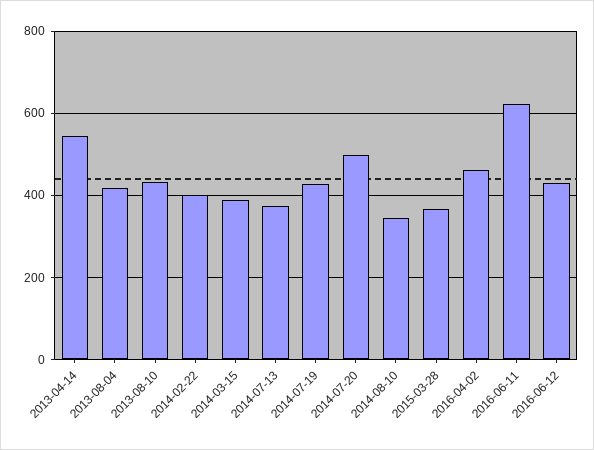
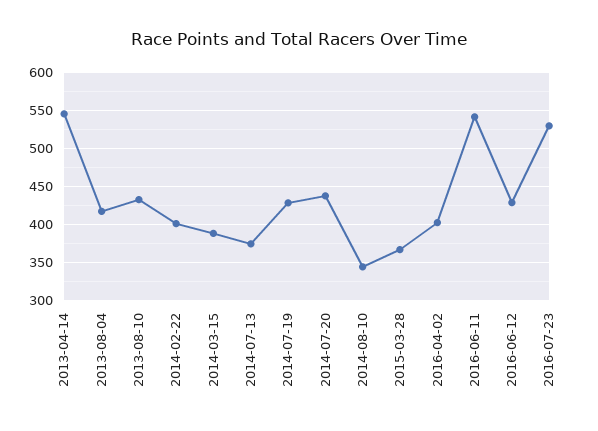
2014-07-20: 500 -> 440
2016-04-02: 460 -> 400
2016-06-11: 620 -> 540
2016-07-23: none -> 530

